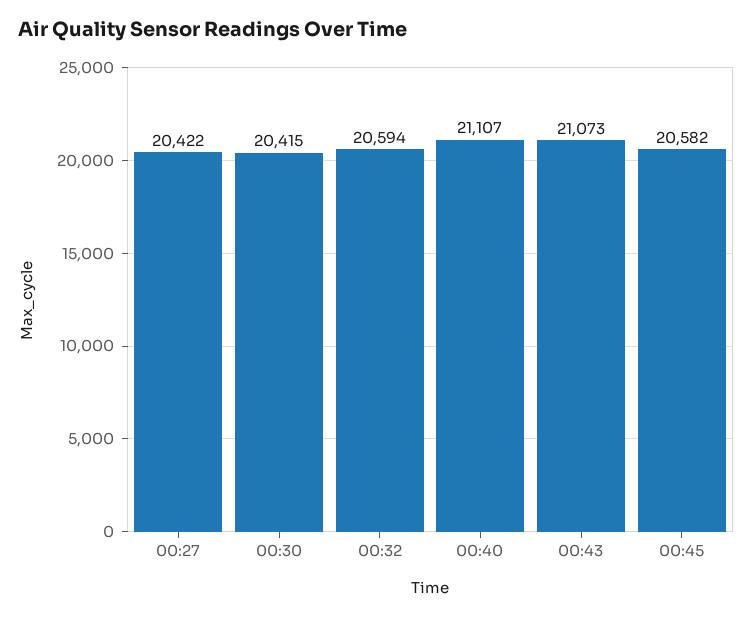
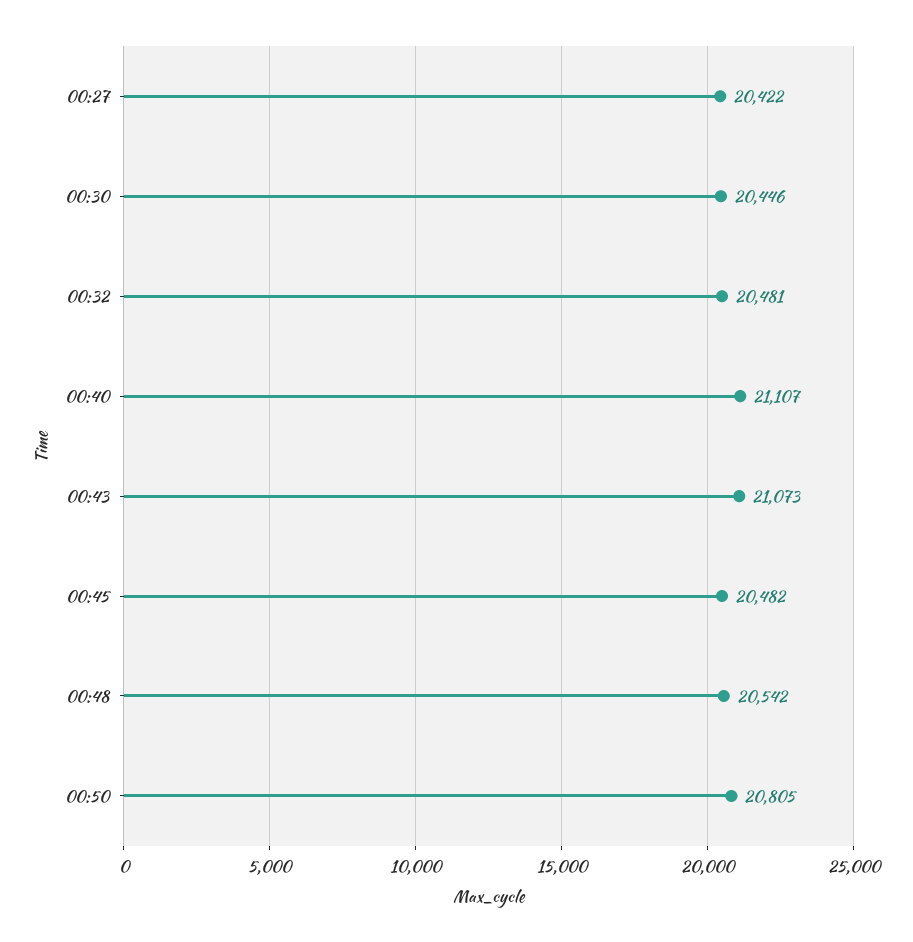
00:30: 20415 -> 20446
00:32: 20594 -> 20481
00:45: 20582 -> 20482
00:48: none -> 20542
00:50: none -> 20805

